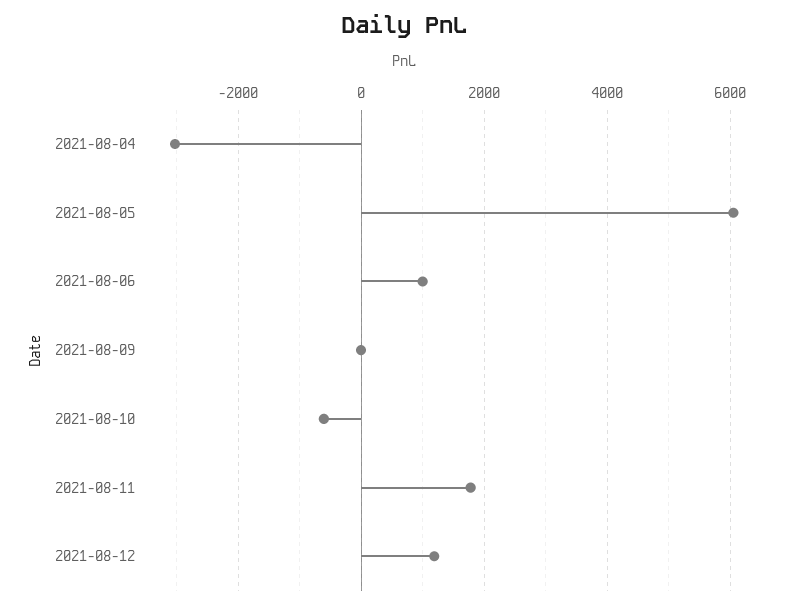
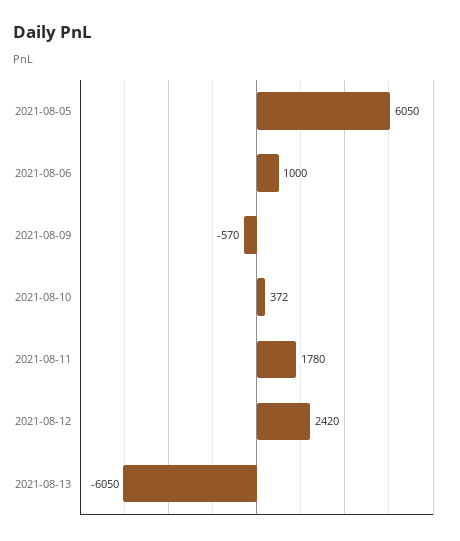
2021-08-04: -3000 -> none
2021-08-09: 0 -> -570
2021-08-10: -600 -> 372
2021-08-12: 1200 -> 2420
2021-08-13: none -> -6050

